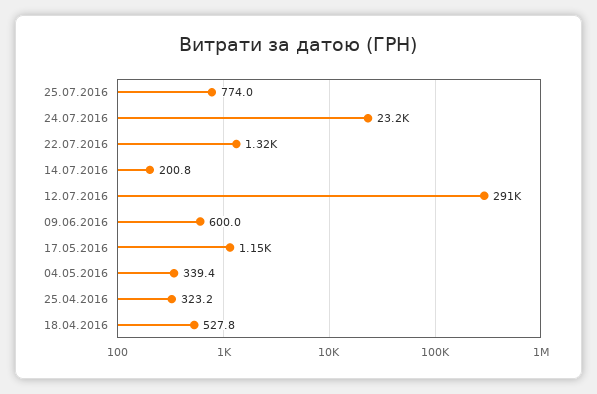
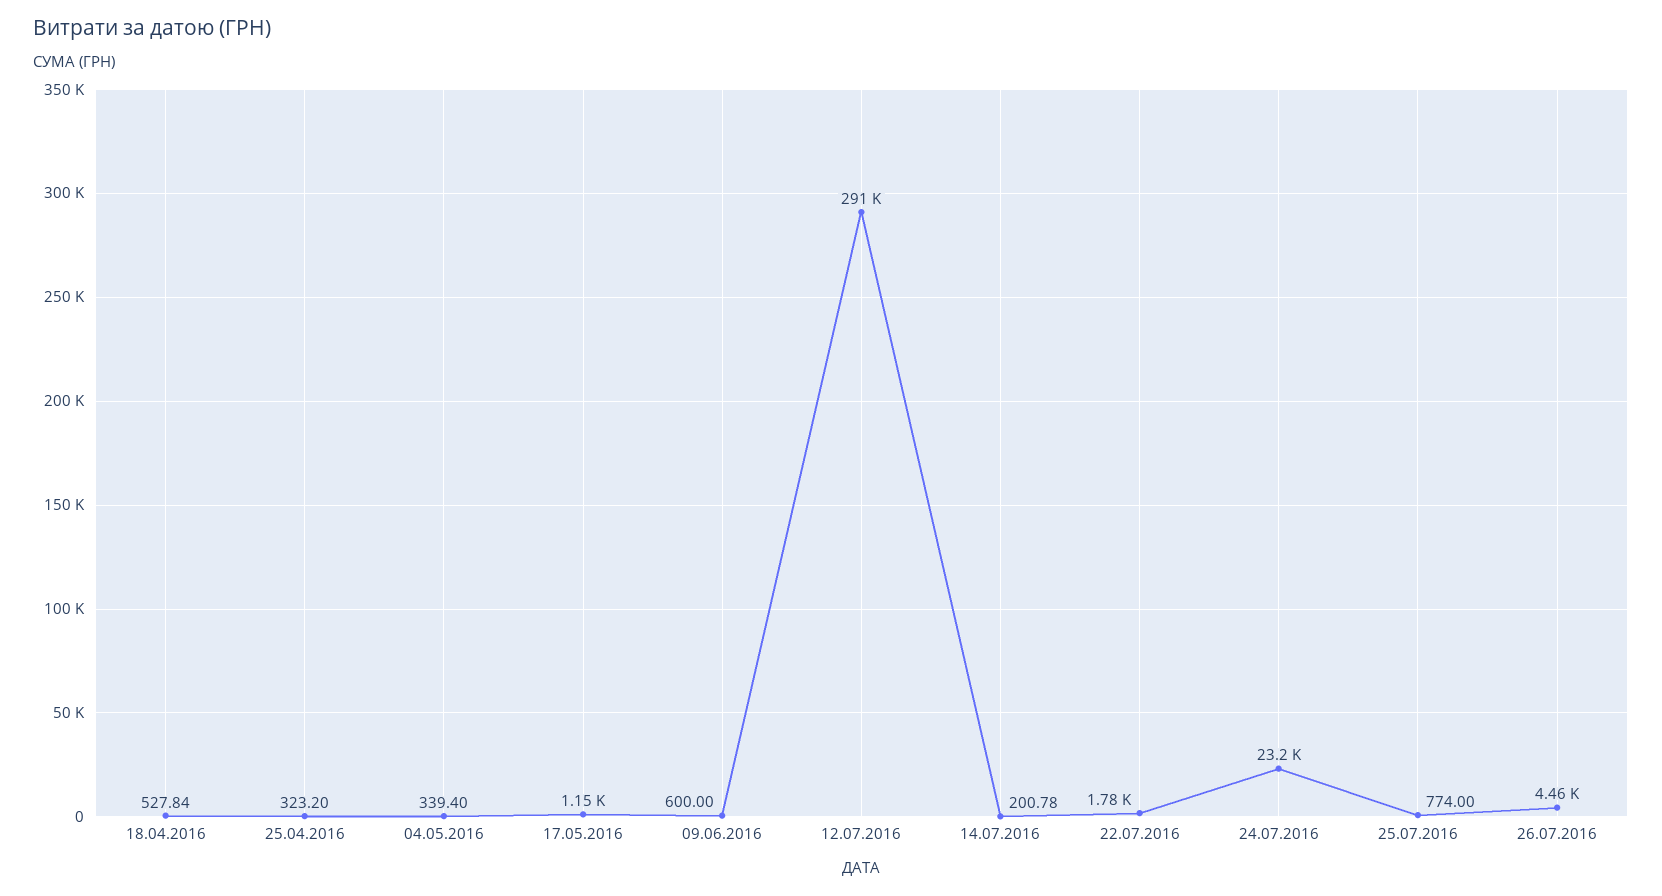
22.07.2016: 1320 -> 1780
26.07.2016: none -> 4460

